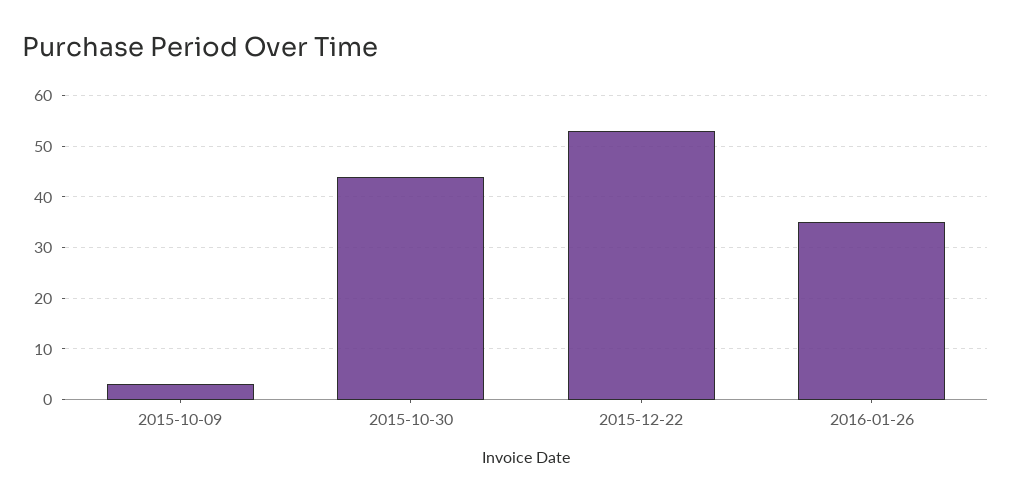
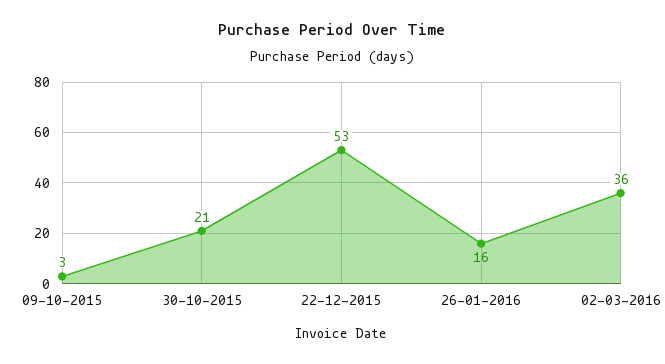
2015-10-30: 45 -> 21
2016-01-26: 35 -> 16
02-03-2016: none -> 36

